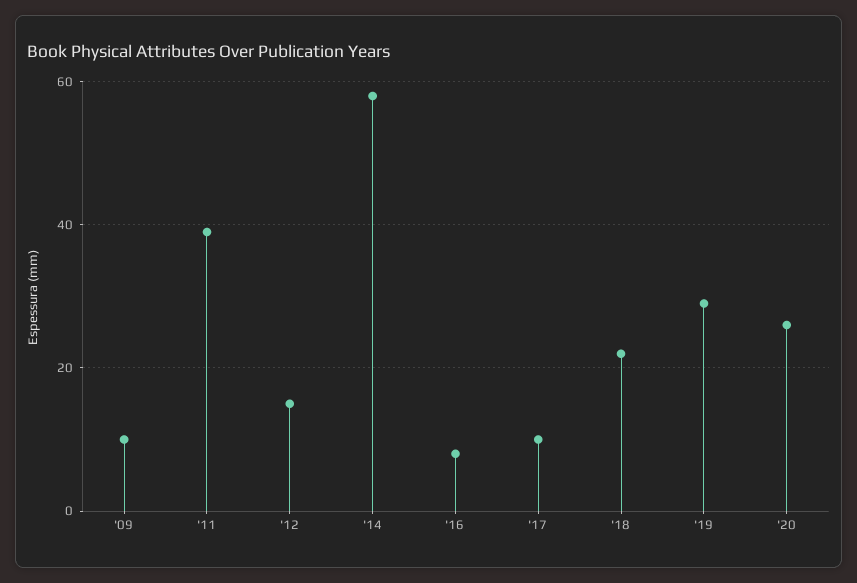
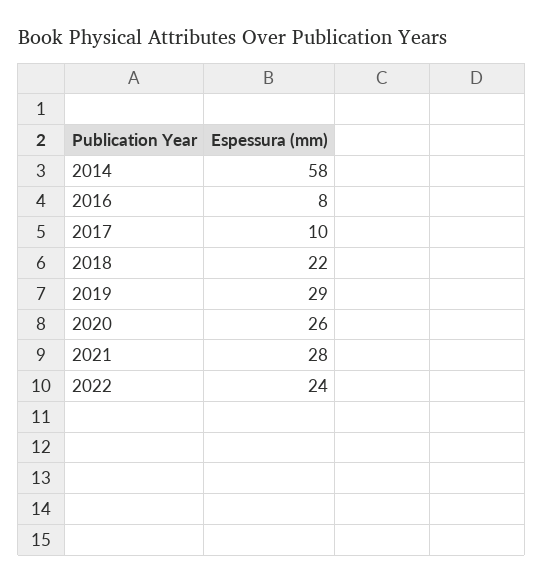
'09: 10 -> none
'11: 40 -> none
'12: 15 -> none
2021: none -> 28
2022: none -> 24

